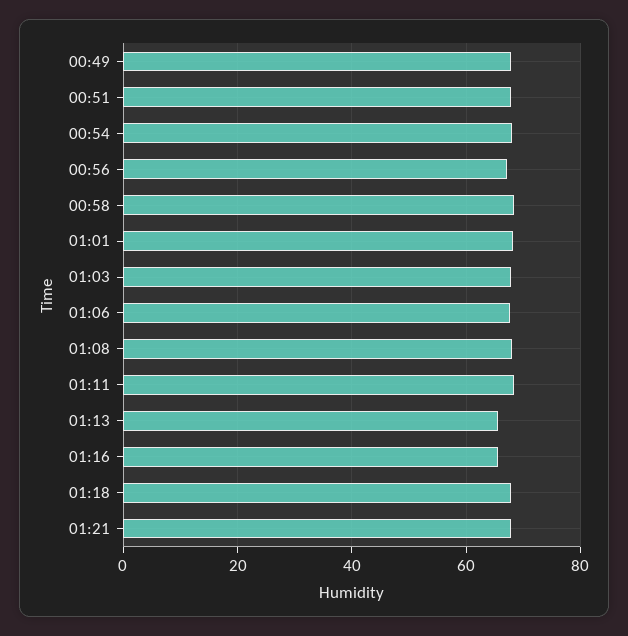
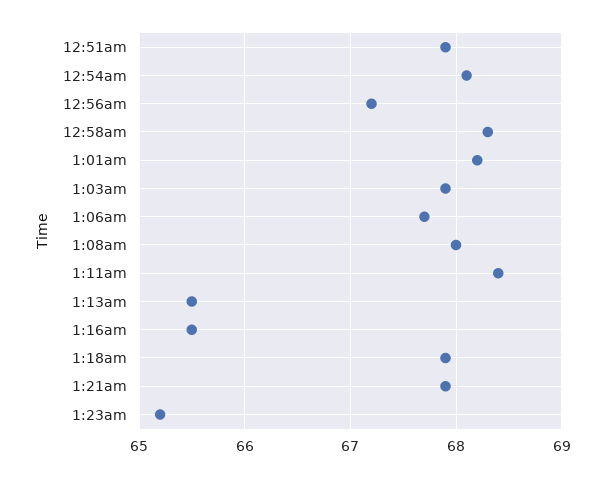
00:49: 68 -> none
1:23am: none -> 65.2

